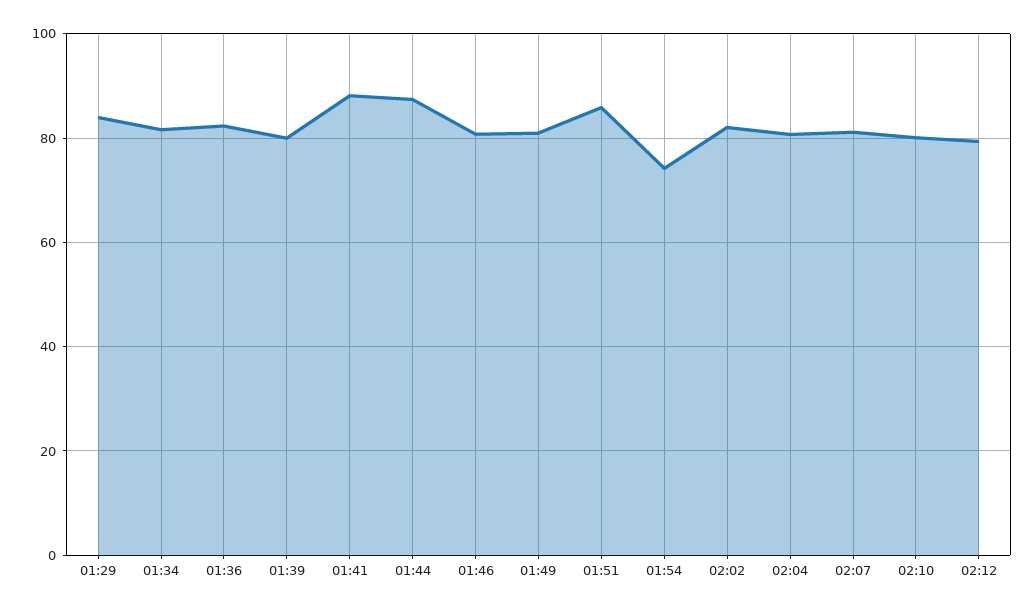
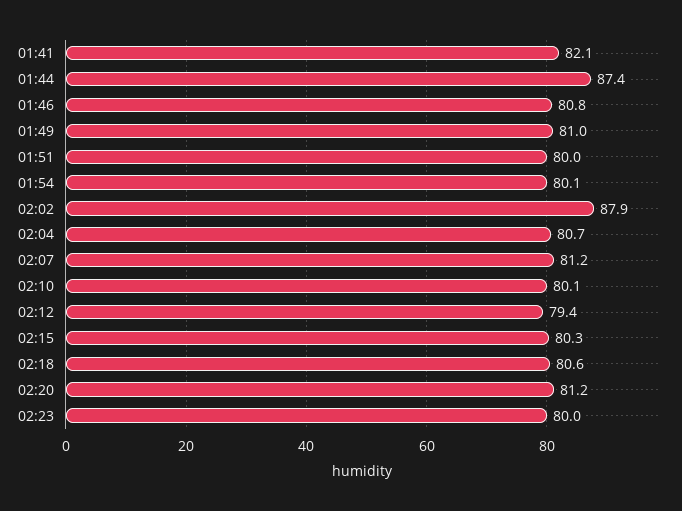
01:29: 84 -> none
01:34: 82 -> none
01:36: 82 -> none
01:39: 80 -> none
01:41: 88 -> 82.1
01:51: 86 -> 80
01:54: 74 -> 80.1
02:02: 82 -> 87.9
02:15: none -> 80.3
02:18: none -> 80.6
02:20: none -> 81.2
02:23: none -> 80

